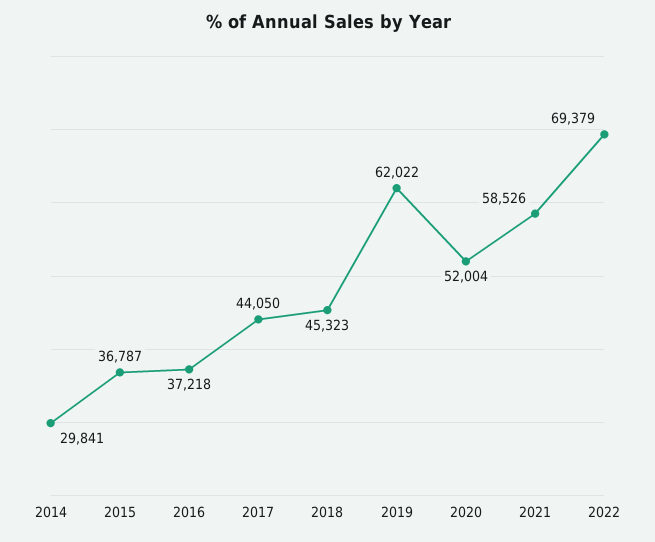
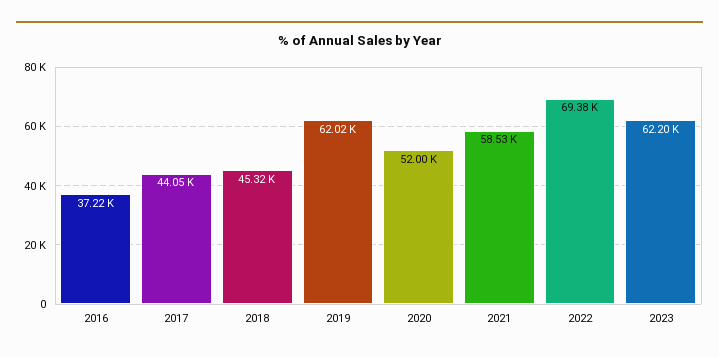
2014: 29841 -> none
2015: 36787 -> none
2023: none -> 62200

